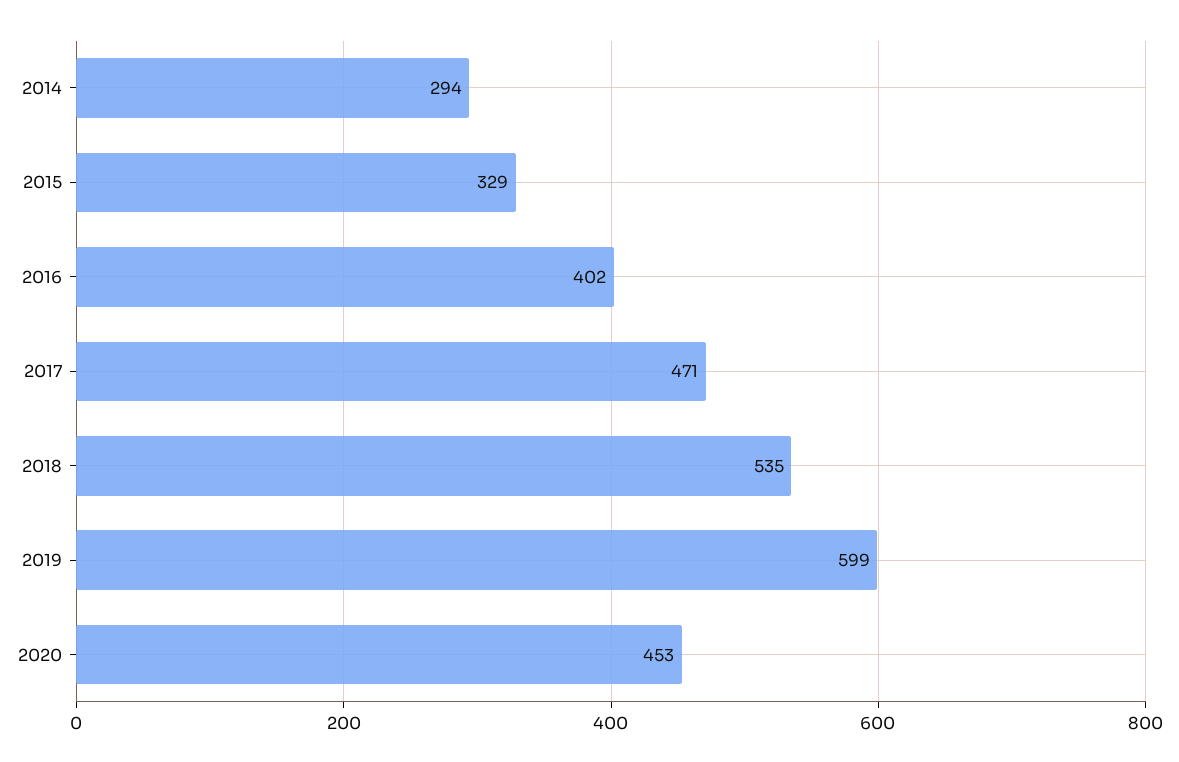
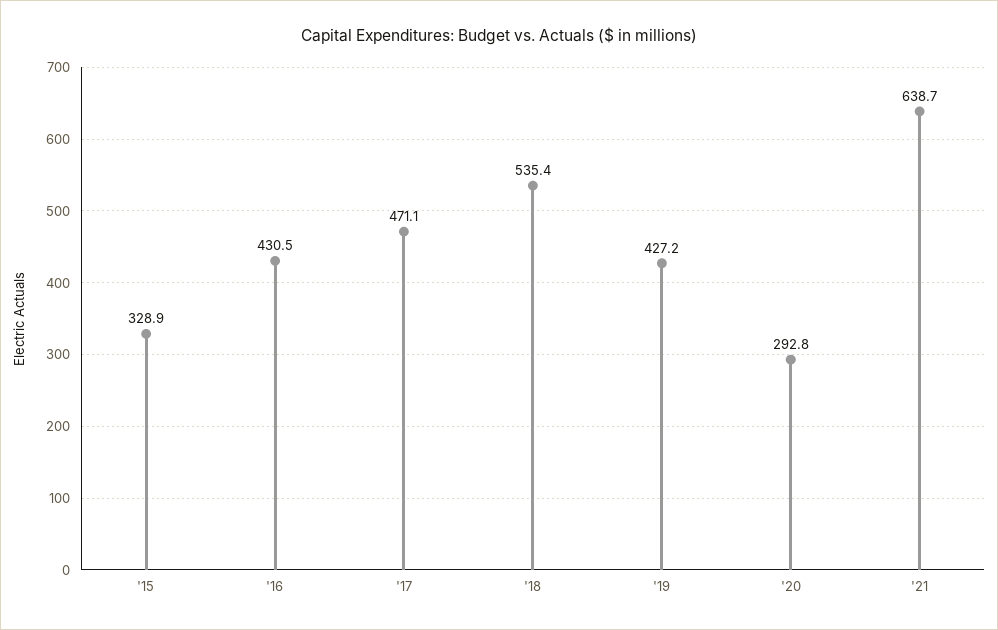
2014: 294 -> none
2016: 402 -> 430.5
2019: 599 -> 427.2
2020: 453 -> 292.8
'21: none -> 638.7

